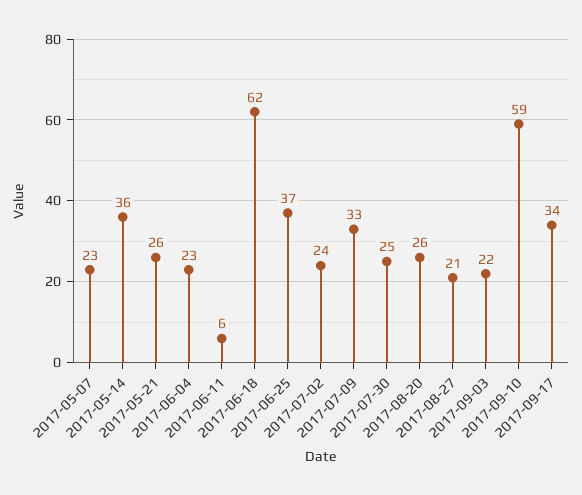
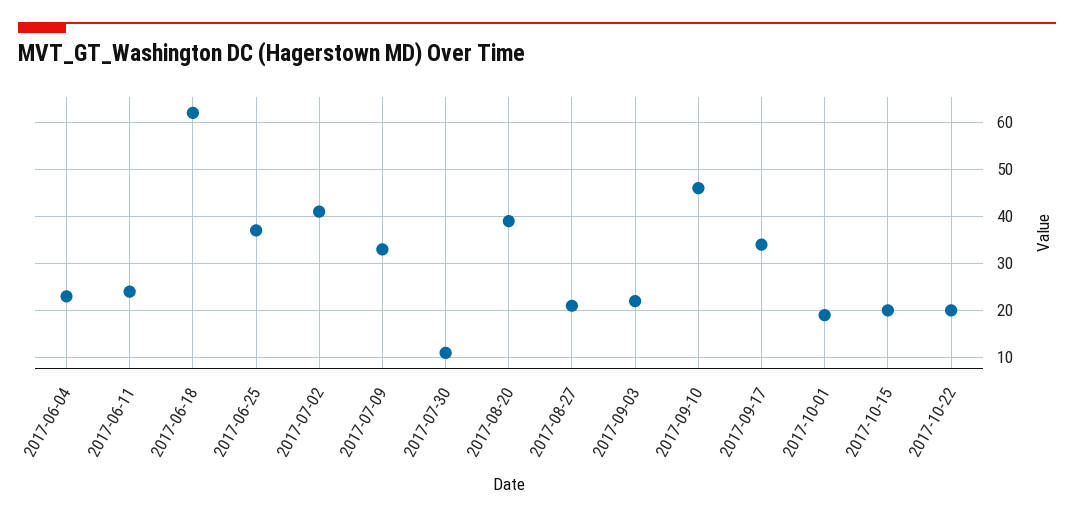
2017-05-07: 23 -> none
2017-05-14: 36 -> none
2017-05-21: 26 -> none
2017-06-11: 6 -> 25
2017-07-02: 24 -> 40
2017-07-30: 25 -> 10
2017-08-20: 26 -> 40
2017-09-10: 59 -> 45
2017-10-01: none -> 20
2017-10-15: none -> 20
2017-10-22: none -> 20

